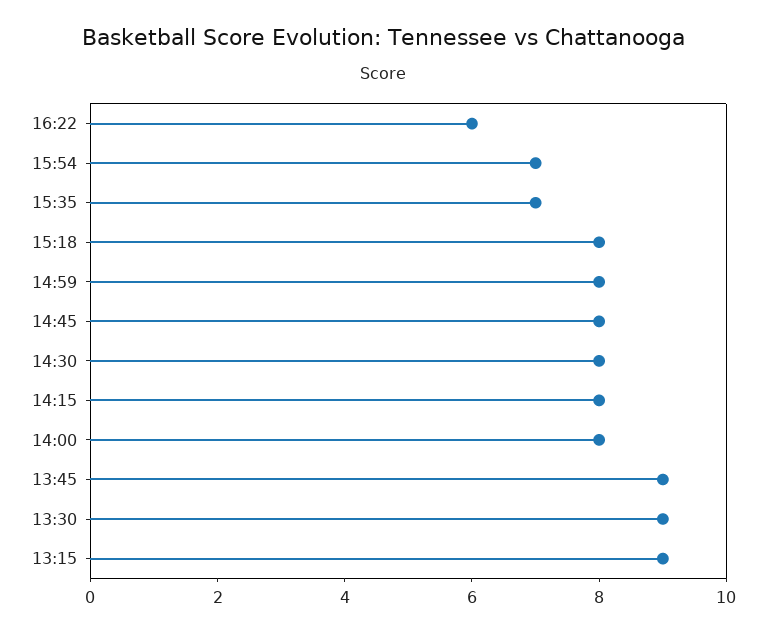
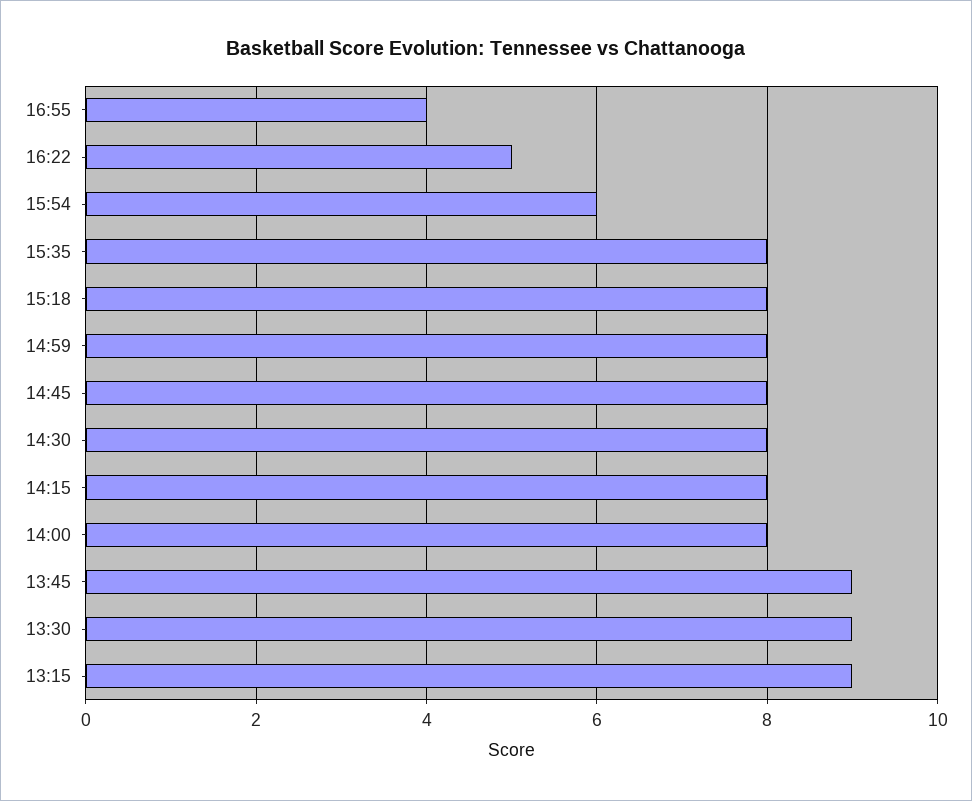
16:22: 6 -> 5
15:54: 7 -> 6
15:35: 7 -> 8
16:55: none -> 4

